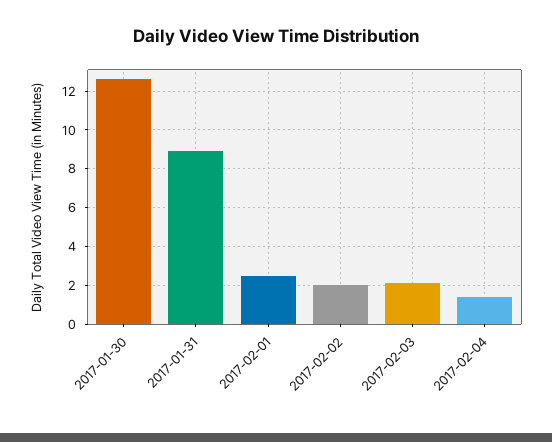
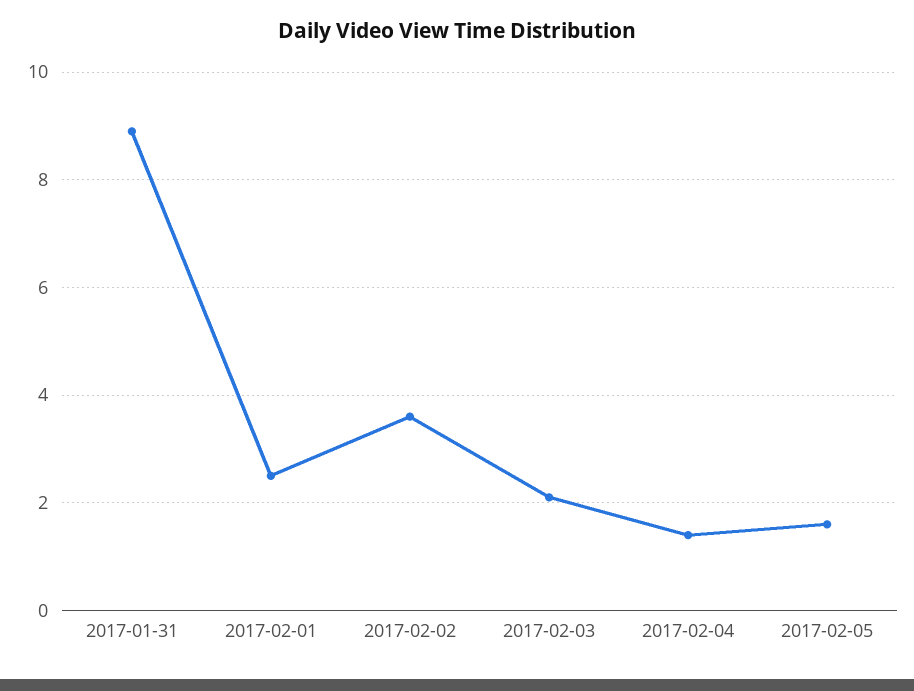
2017-01-30: 12.5 -> none
2017-02-02: 2 -> 3.5
2017-02-05: none -> 1.5

